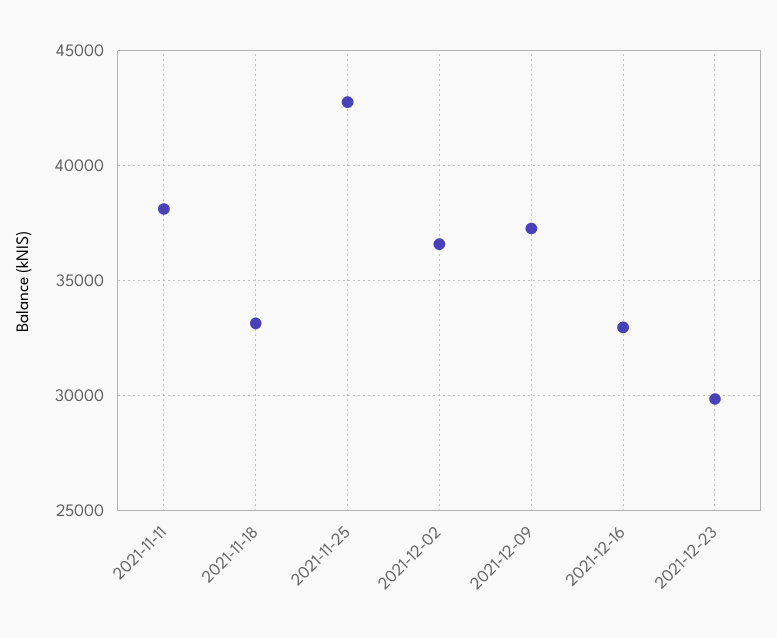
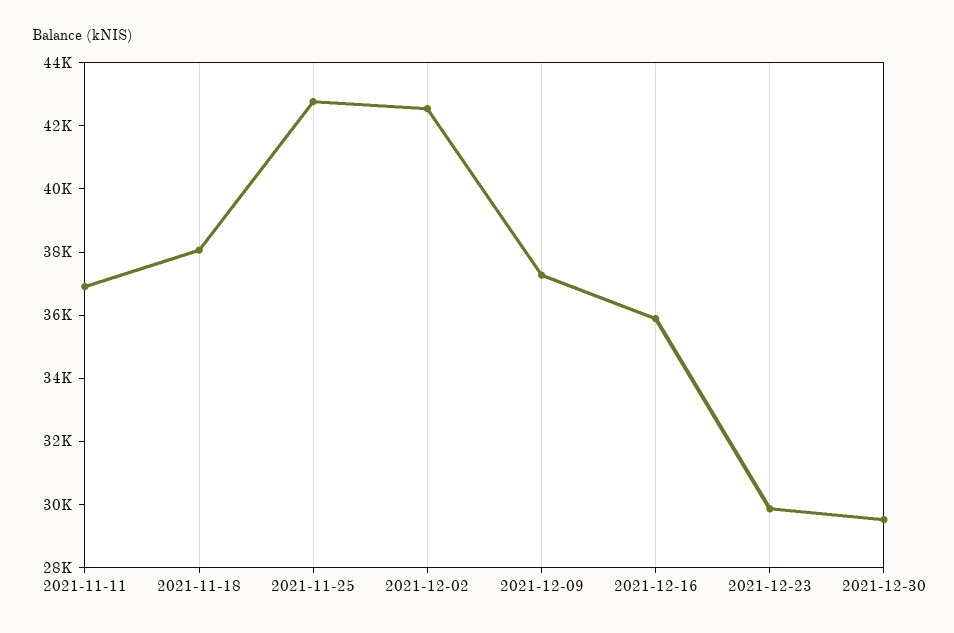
2021-11-11: 38000 -> 37000
2021-11-18: 33000 -> 38000
2021-12-02: 36500 -> 42500
2021-12-16: 33000 -> 36000
2021-12-30: none -> 29500

